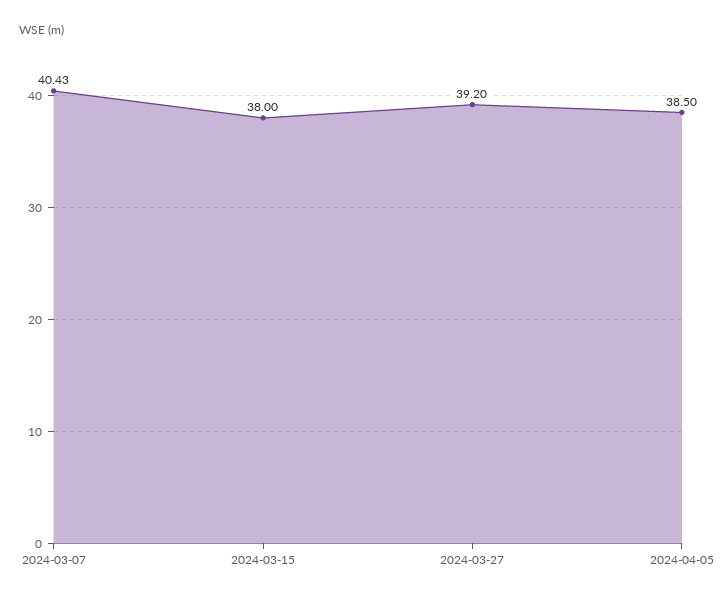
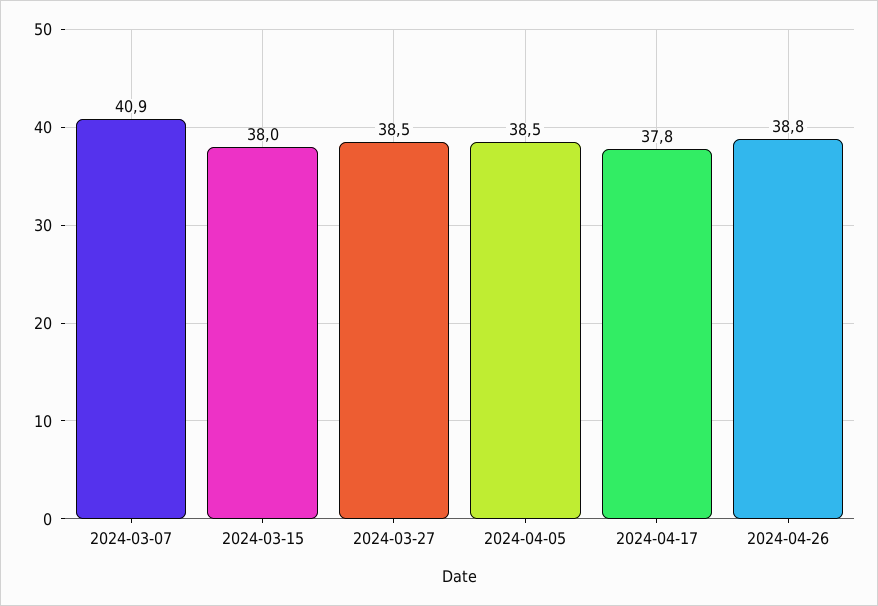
2024-03-07: 40.43 -> 40.9
2024-03-27: 39.2 -> 38.5
2024-04-17: none -> 37.8
2024-04-26: none -> 38.8

